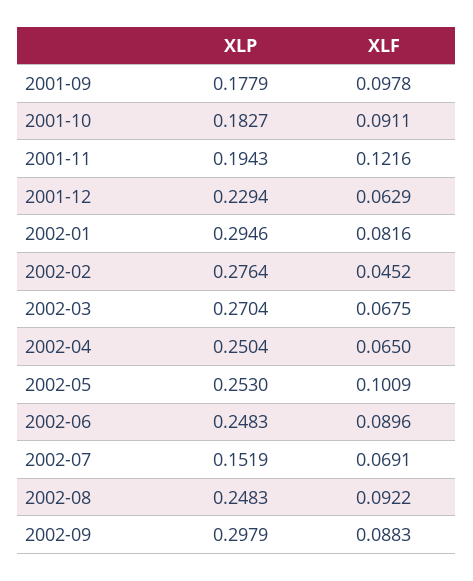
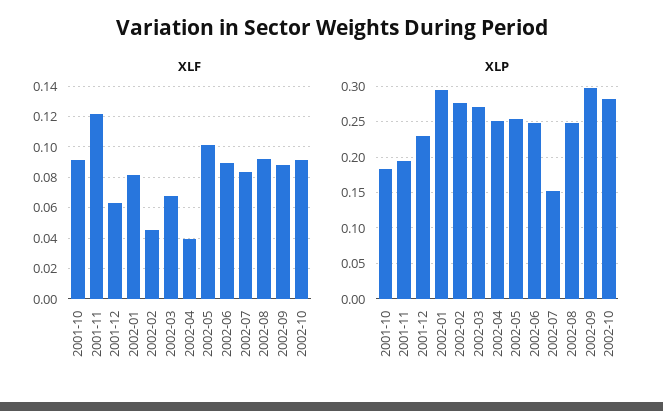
XLP, 2001-09: 0.1779 -> none
XLF, 2001-09: 0.0978 -> none
XLF, 2002-04: 0.065 -> 0.04
XLF, 2002-07: 0.0691 -> 0.085
XLF, 2002-10: none -> 0.09
XLP, 2002-10: none -> 0.28

